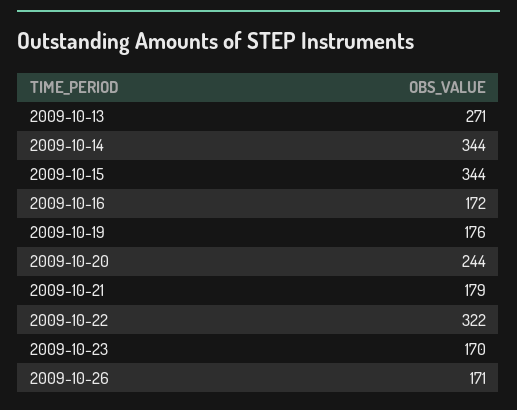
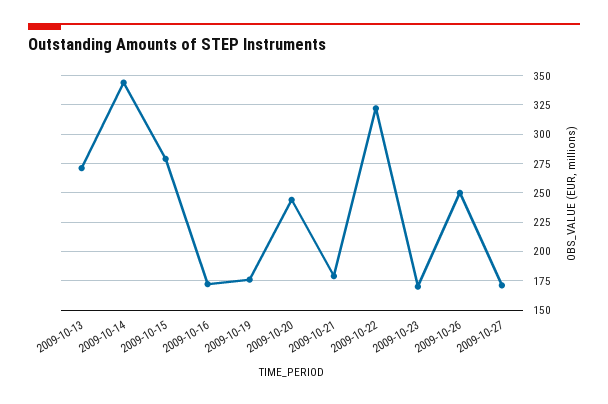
2009-10-15: 344 -> 275
2009-10-26: 171 -> 250
2009-10-27: none -> 175

